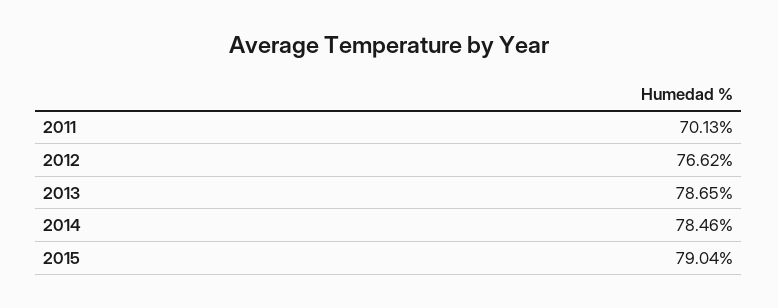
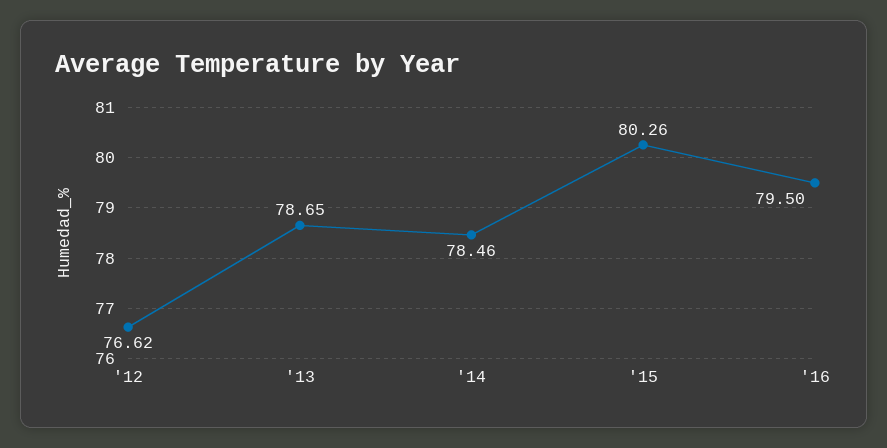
2011: 70.13 -> none
2015: 79.04 -> 80.26
'16: none -> 79.5

